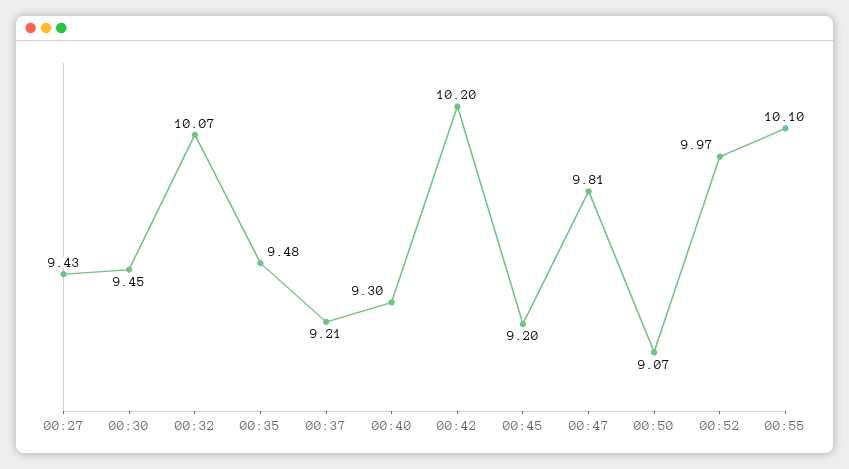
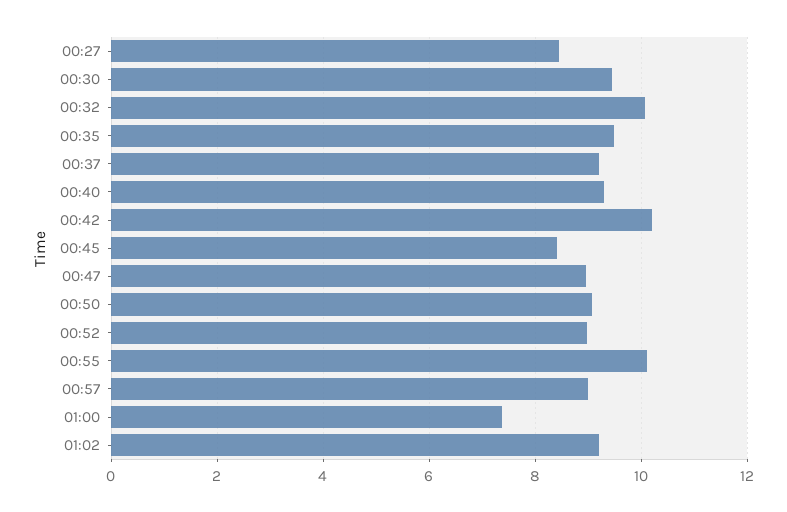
00:27: 9.43 -> 8.4
00:45: 9.2 -> 8.4
00:47: 9.81 -> 9
00:52: 9.97 -> 9
00:57: none -> 9
01:00: none -> 7.4
01:02: none -> 9.2

